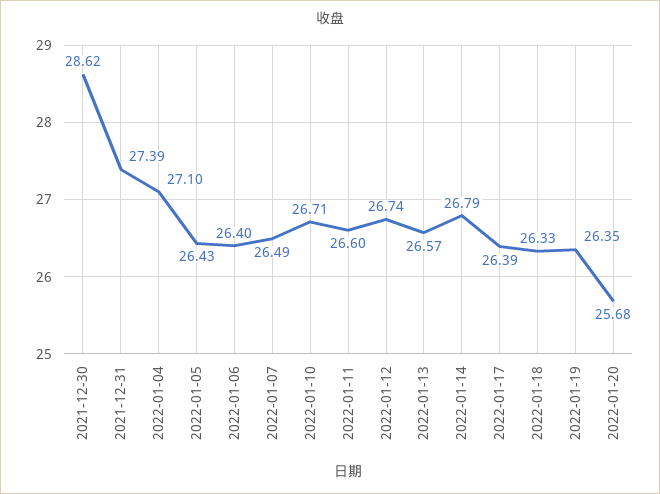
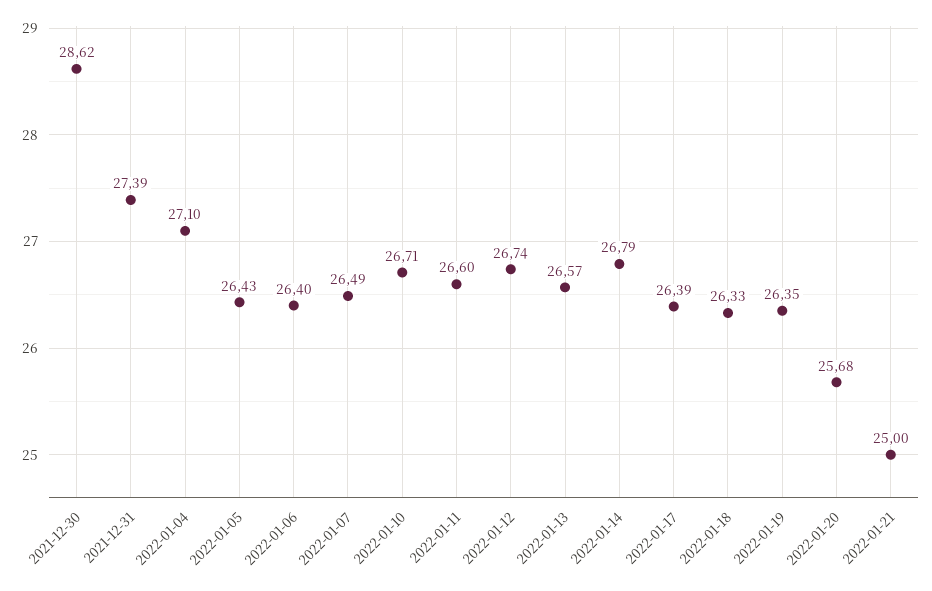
2022-01-21: none -> 25

